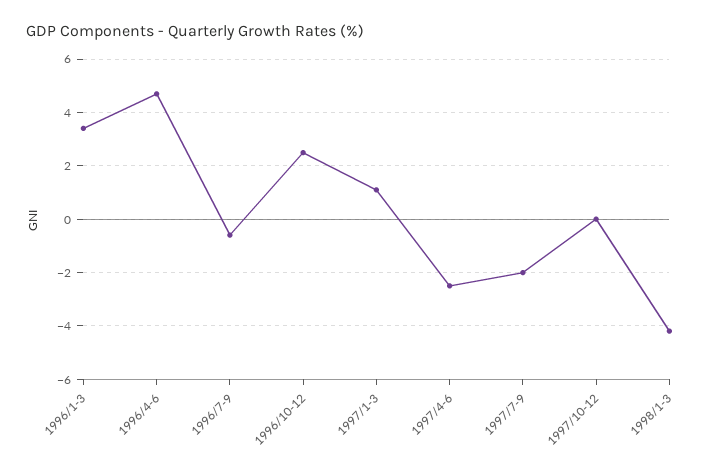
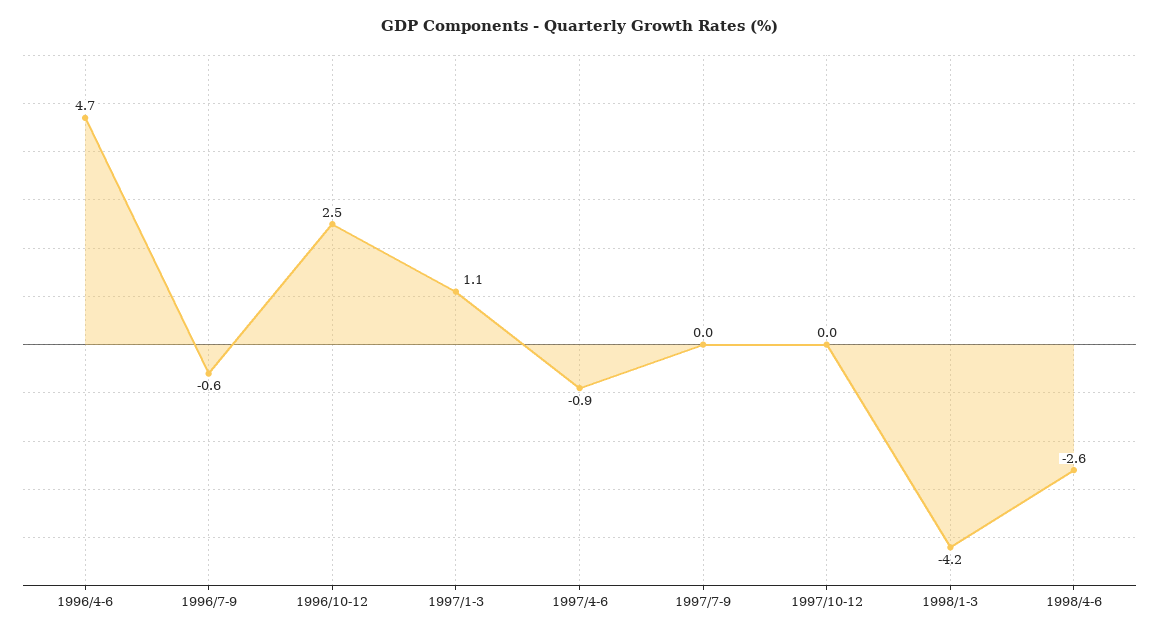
1996/1-3: 3.5 -> none
1997/4-6: -2.5 -> -0.9
1997/7-9: -2 -> 0
1998/4-6: none -> -2.6

